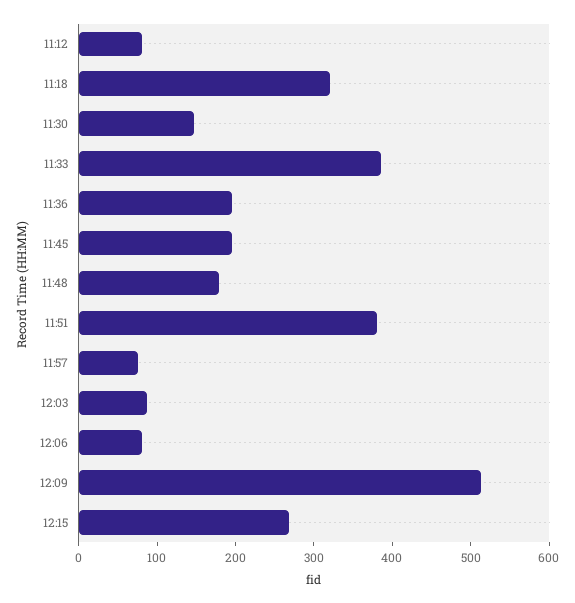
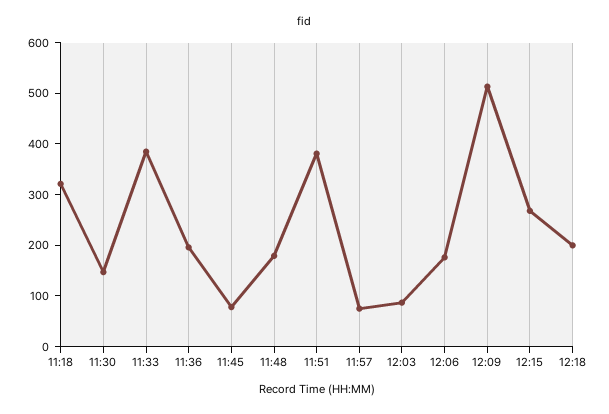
11:12: 80 -> none
11:45: 200 -> 80
12:06: 80 -> 180
12:18: none -> 200

